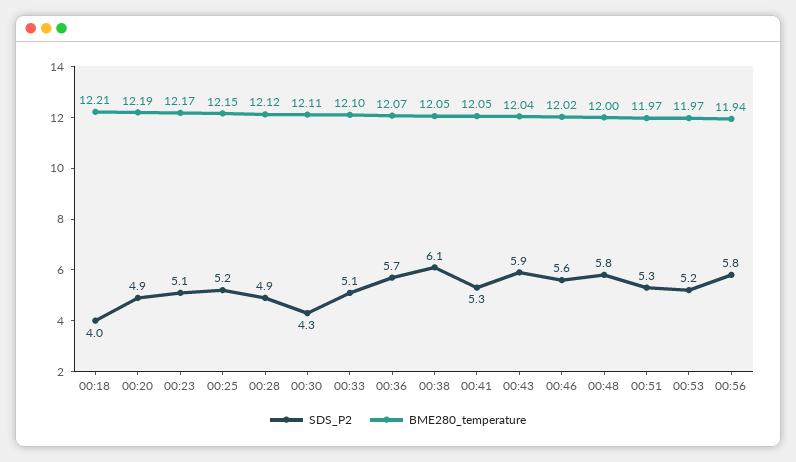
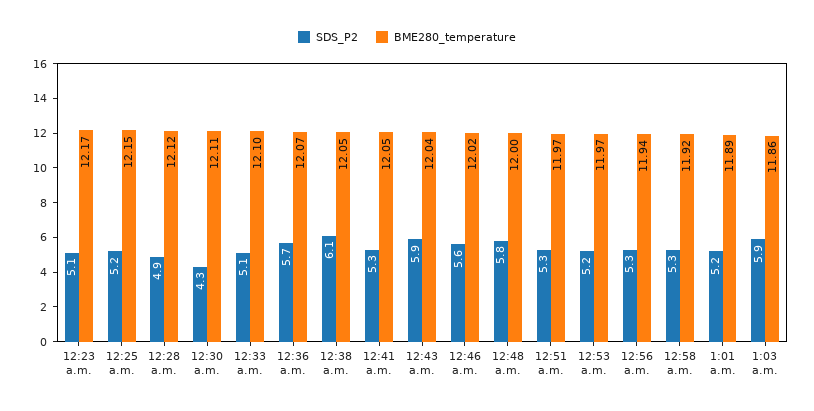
SDS_P2, 00:18: 4 -> none
BME280_temperature, 00:18: 12.21 -> none
SDS_P2, 00:20: 4.9 -> none
BME280_temperature, 00:20: 12.19 -> none
SDS_P2, 00:56: 5.8 -> 5.3
SDS_P2, 12:58 a.m.: none -> 5.3
BME280_temperature, 12:58 a.m.: none -> 11.92
SDS_P2, 1:01 a.m.: none -> 5.2
BME280_temperature, 1:01 a.m.: none -> 11.89
SDS_P2, 1:03 a.m.: none -> 5.9
BME280_temperature, 1:03 a.m.: none -> 11.86

